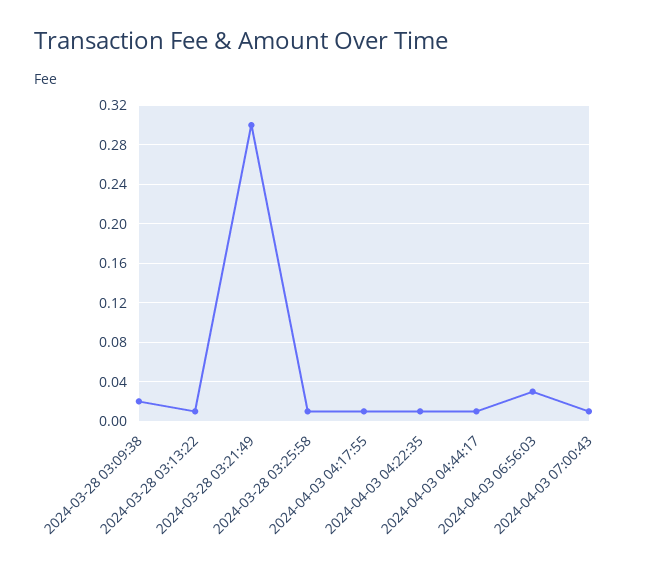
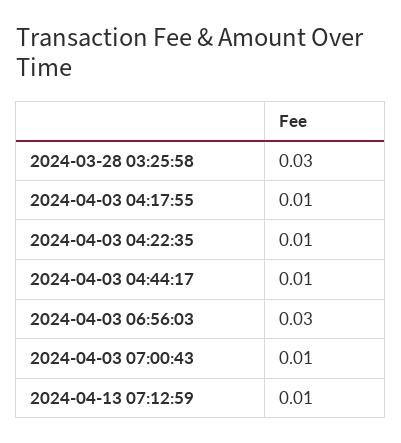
2024-03-28 03:09:38: 0.02 -> none
2024-03-28 03:13:22: 0.01 -> none
2024-03-28 03:21:49: 0.3 -> none
2024-03-28 03:25:58: 0.01 -> 0.03
2024-04-13 07:12:59: none -> 0.01

